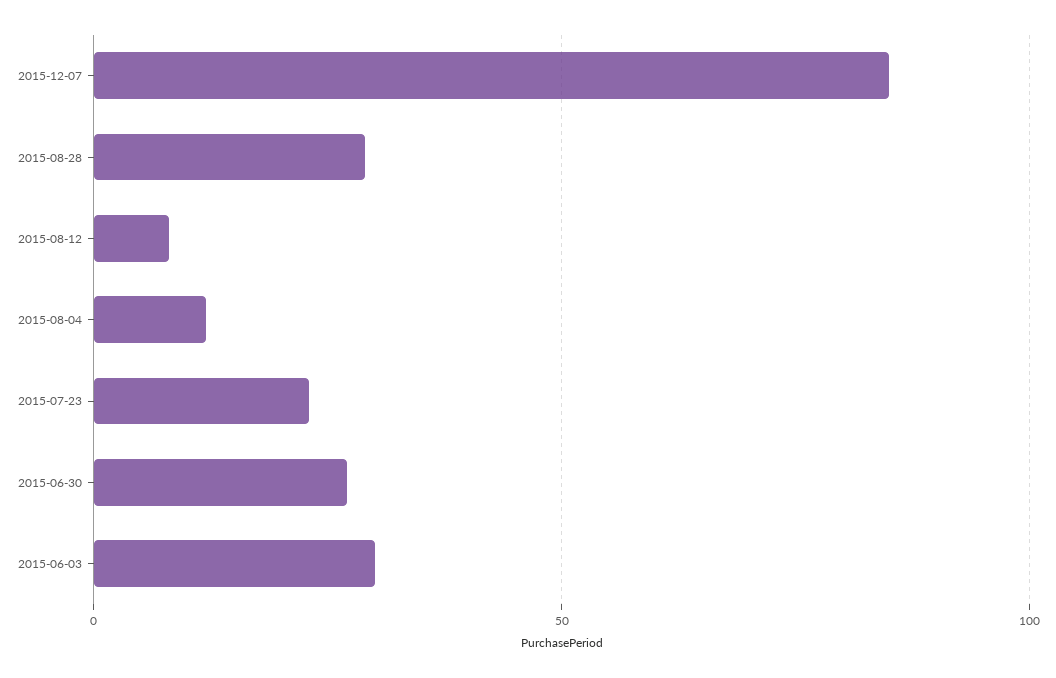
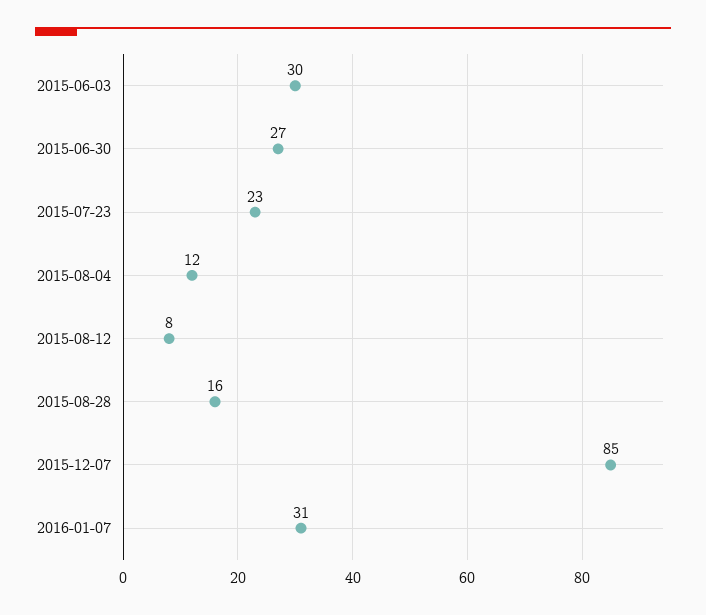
2015-08-28: 30 -> 16
2016-01-07: none -> 31

